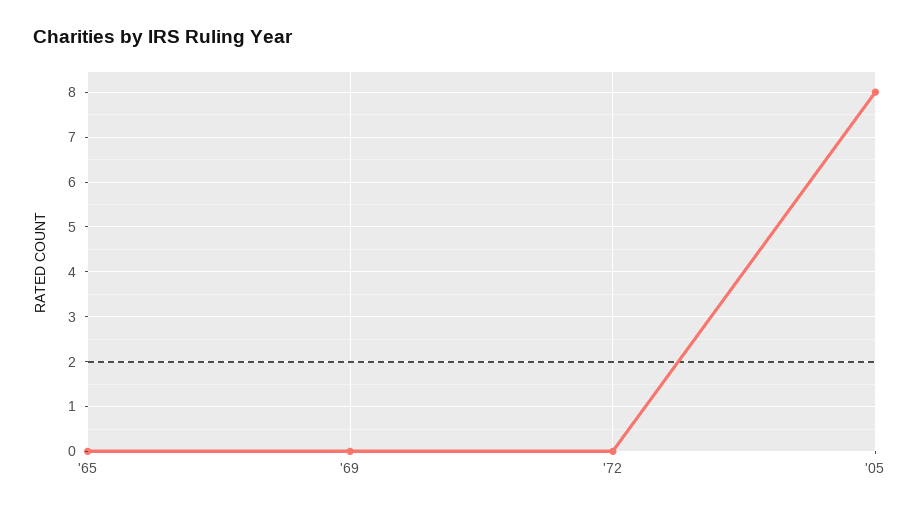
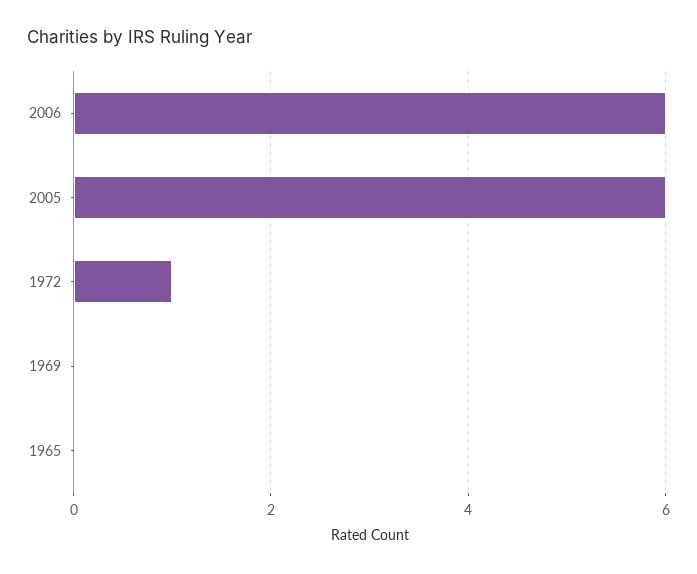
'72: 0 -> 1
'05: 8 -> 6
2006: none -> 6

